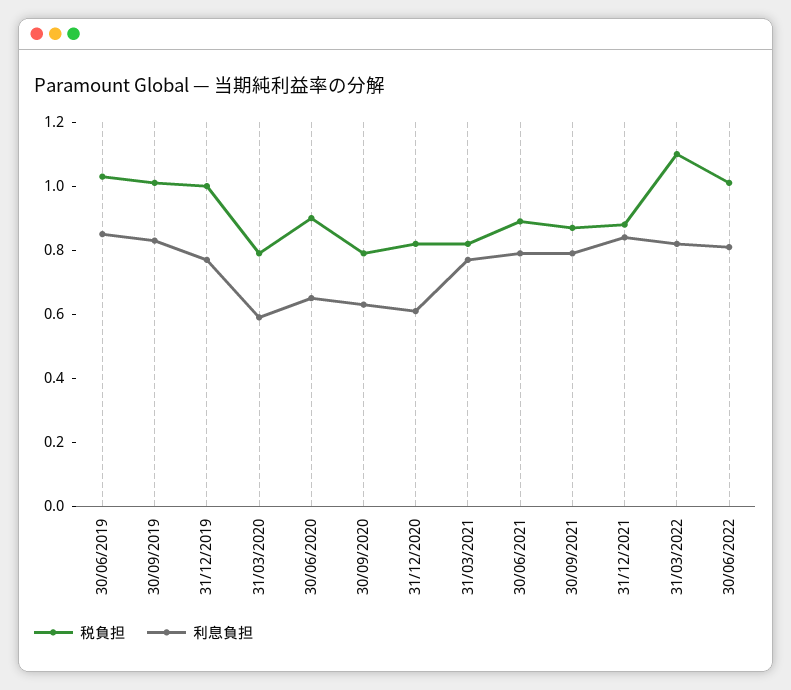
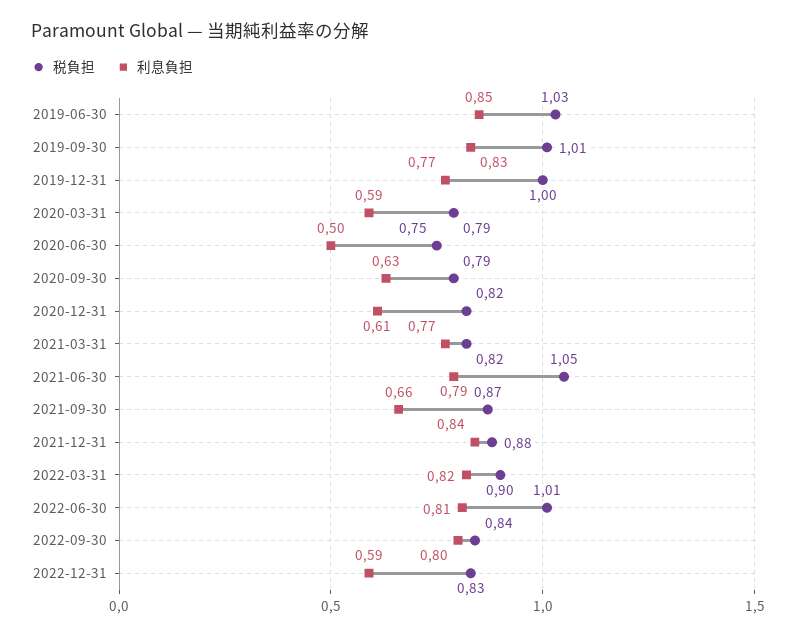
税負担, 30/06/2020: 0.9 -> 0.75
利息負担, 30/06/2020: 0.65 -> 0.5
税負担, 30/06/2021: 0.9 -> 1.05
利息負担, 30/09/2021: 0.8 -> 0.66
税負担, 31/03/2022: 1.1 -> 0.9
税負担, 2022-09-30: none -> 0.84
利息負担, 2022-09-30: none -> 0.8
税負担, 2022-12-31: none -> 0.83
利息負担, 2022-12-31: none -> 0.59

